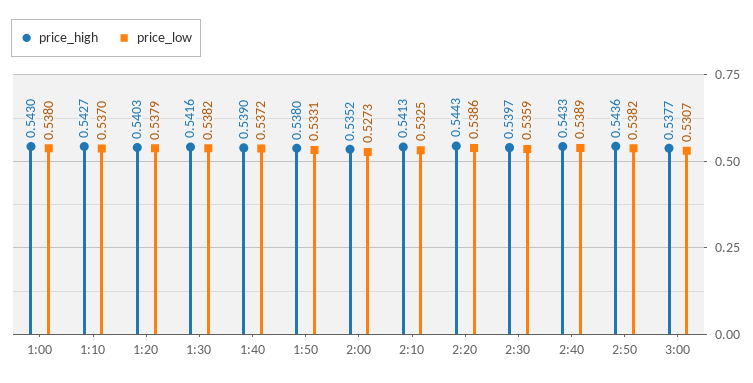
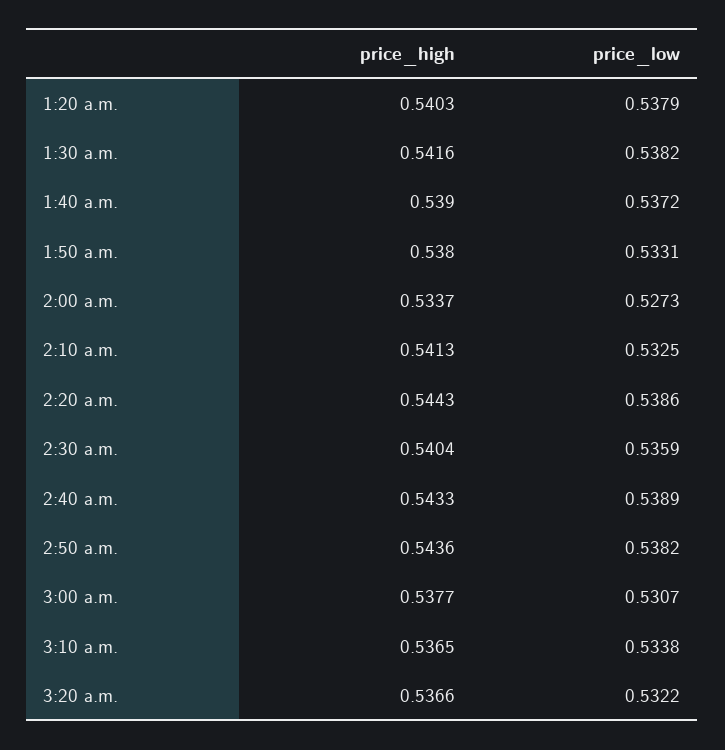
price_high, 1:00: 0.543 -> none
price_low, 1:00: 0.538 -> none
price_high, 1:10: 0.5427 -> none
price_low, 1:10: 0.537 -> none
price_high, 2:00: 0.5352 -> 0.5337
price_high, 2:30: 0.5397 -> 0.5404
price_high, 3:10 a.m.: none -> 0.5365
price_low, 3:10 a.m.: none -> 0.5338
price_high, 3:20 a.m.: none -> 0.5366
price_low, 3:20 a.m.: none -> 0.5322

